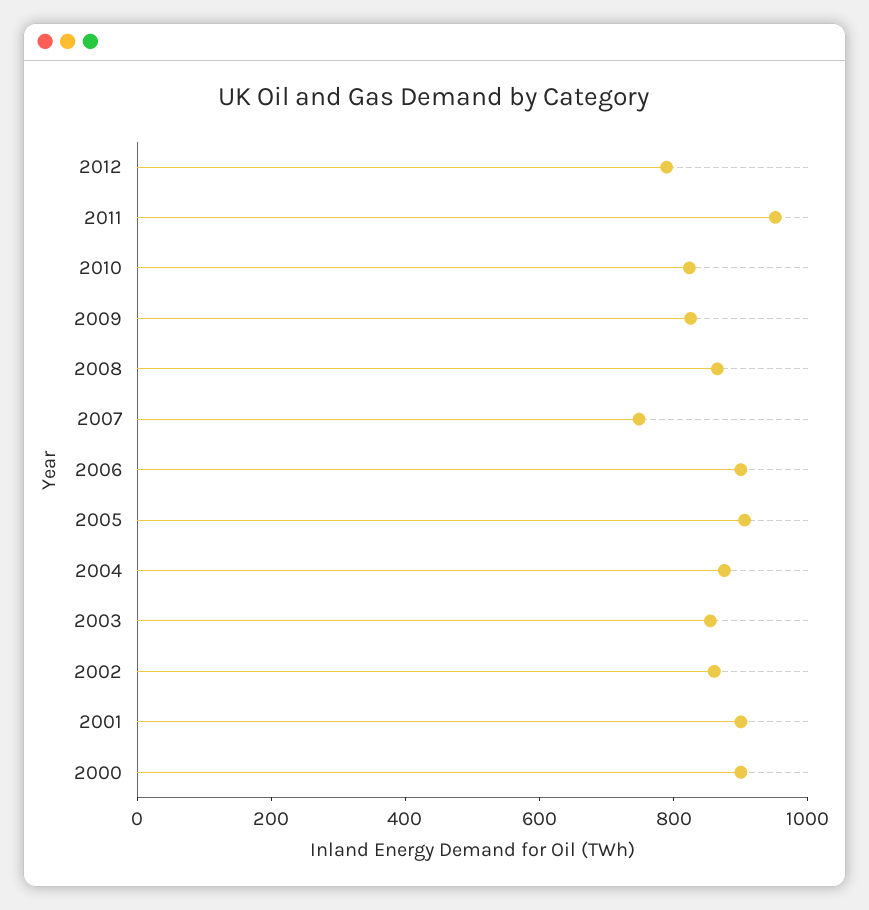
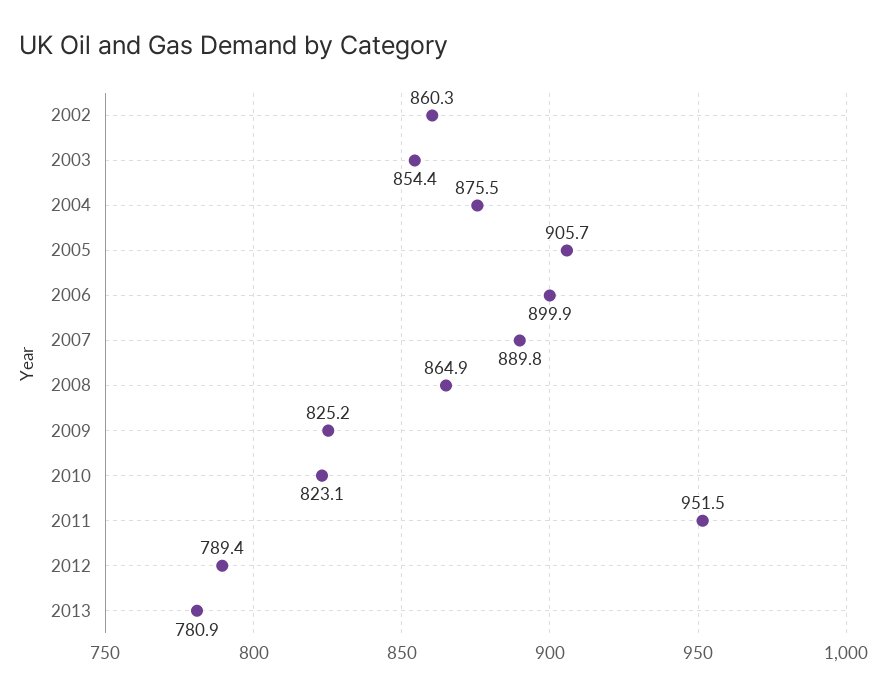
2007: 750 -> 889.8
2001: 900 -> none
2000: 900 -> none
2013: none -> 780.9

